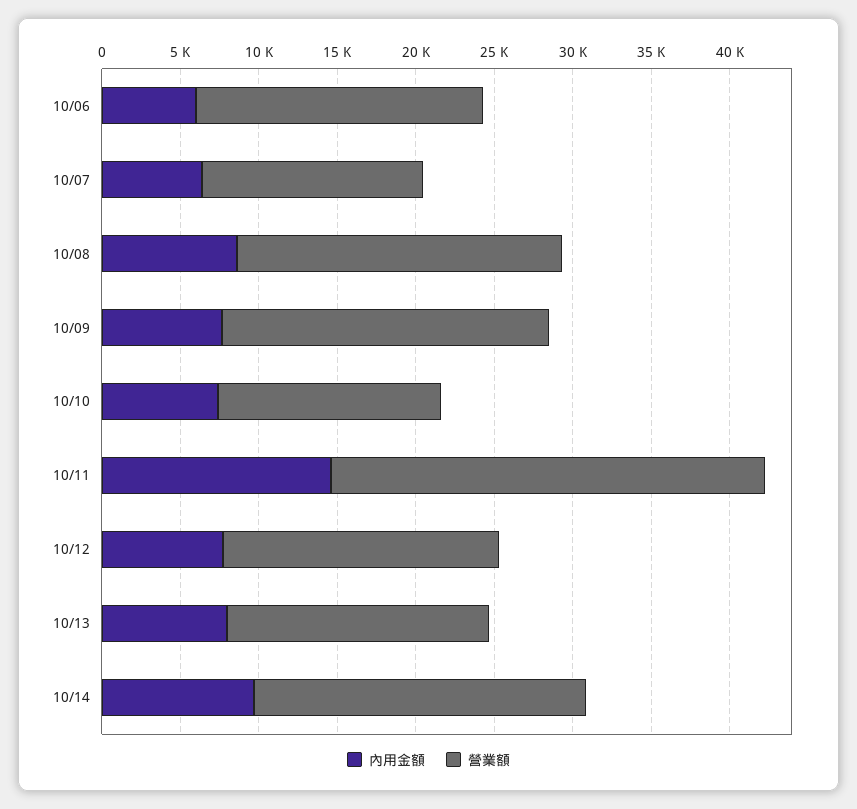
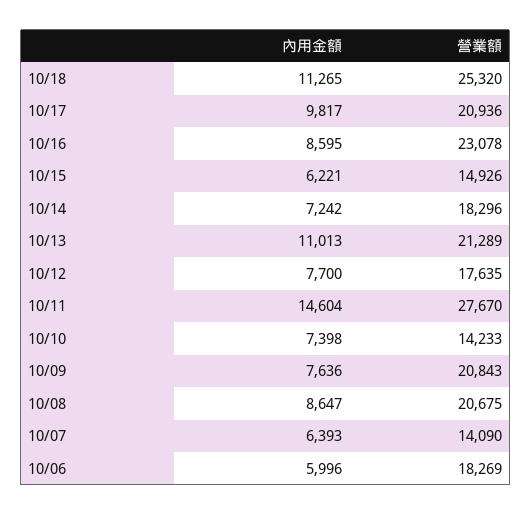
內用金額, 10/13: 8000 -> 11013
營業額, 10/13: 17000 -> 21289
內用金額, 10/14: 10000 -> 7242
營業額, 10/14: 21000 -> 18296
內用金額, 10/18: none -> 11265
營業額, 10/18: none -> 25320
內用金額, 10/17: none -> 9817
營業額, 10/17: none -> 20936
內用金額, 10/16: none -> 8595
營業額, 10/16: none -> 23078
內用金額, 10/15: none -> 6221
營業額, 10/15: none -> 14926

